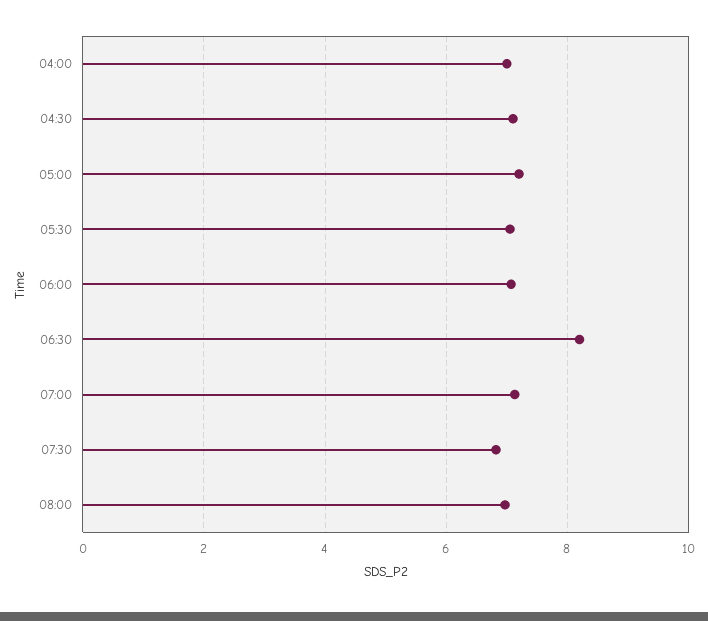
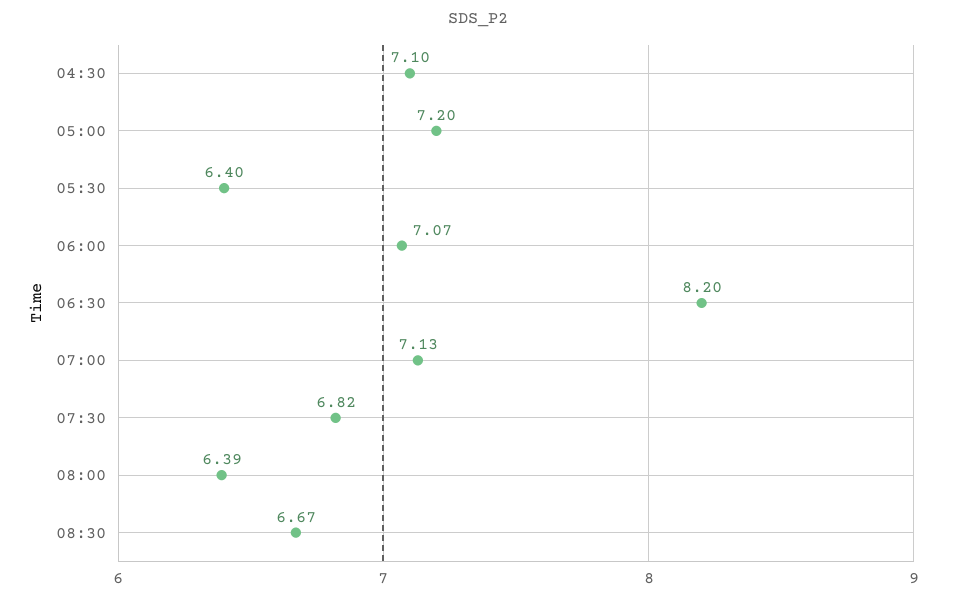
04:00: 7 -> none
05:30: 7 -> 6.4
08:00: 7 -> 6.39
08:30: none -> 6.67

